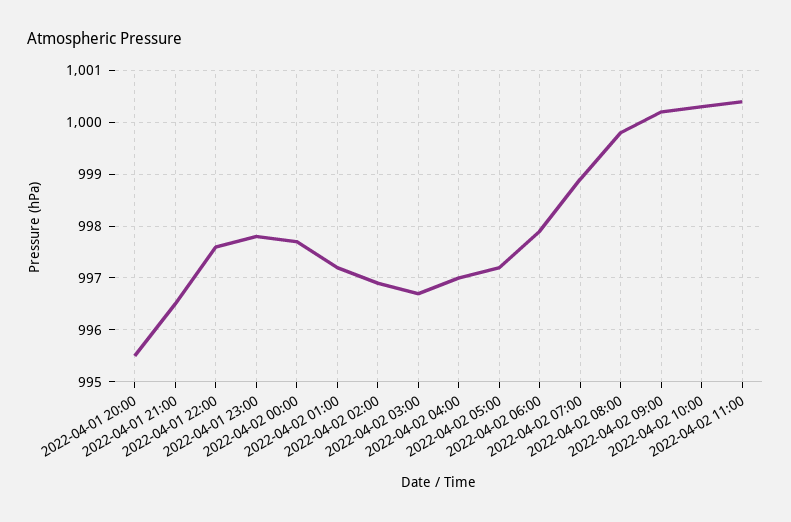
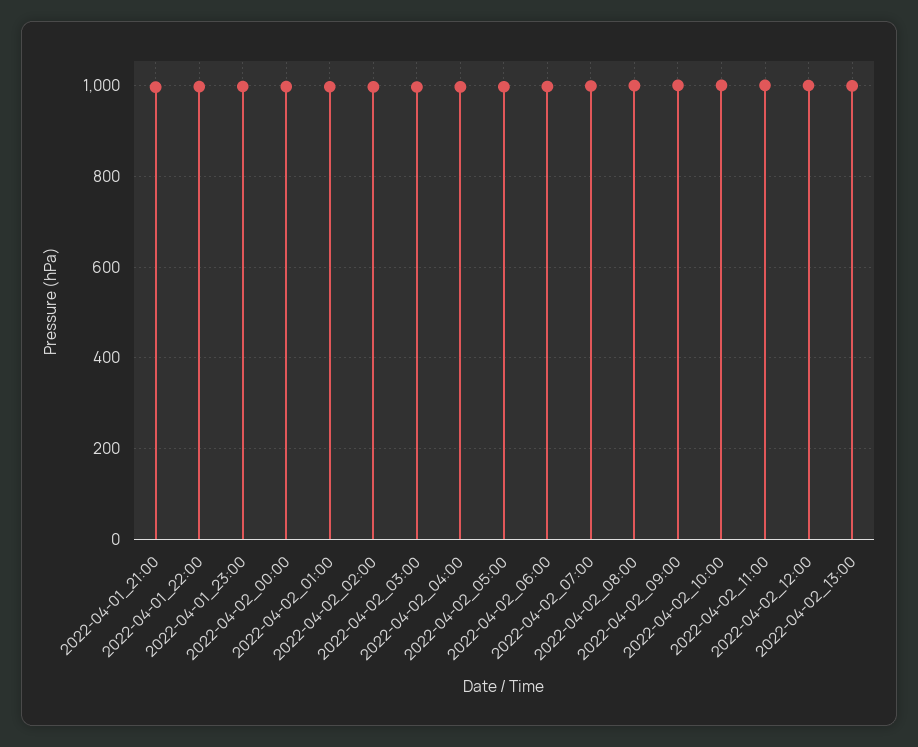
2022-04-01 20:00: 995.5 -> none
2022-04-02_12:00: none -> 1000
2022-04-02_13:00: none -> 1000

